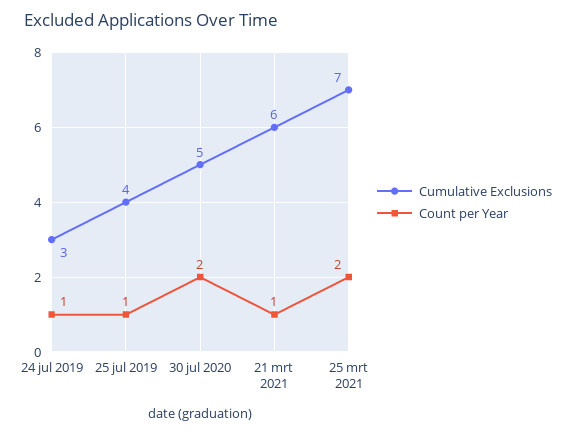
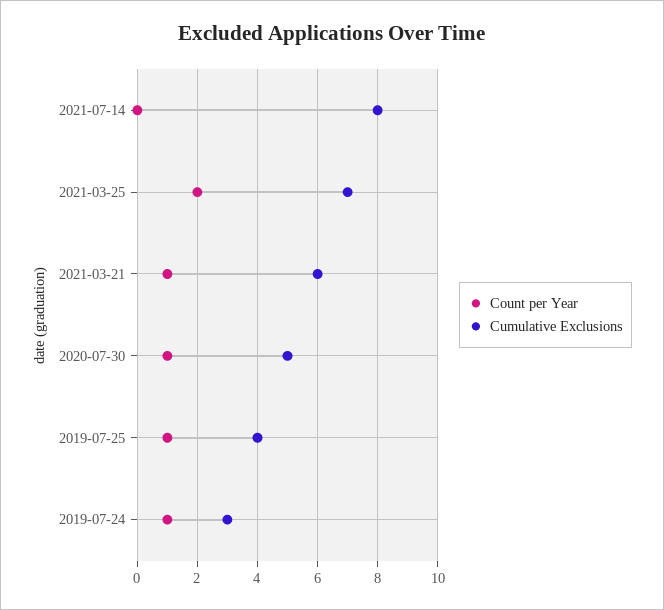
Count per Year, 30 jul 2020: 2 -> 1
Count per Year, 2021-07-14: none -> 0
Cumulative Exclusions, 2021-07-14: none -> 8

